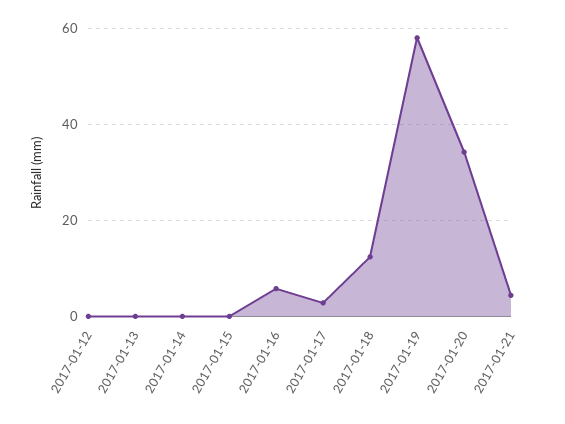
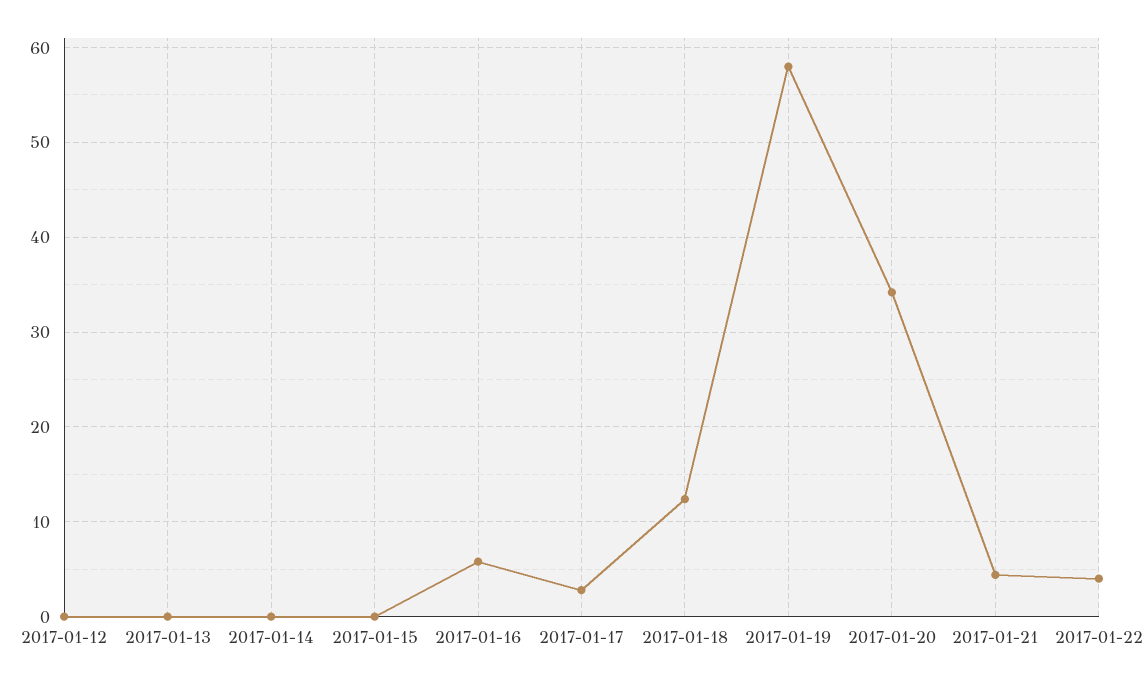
2017-01-22: none -> 4

